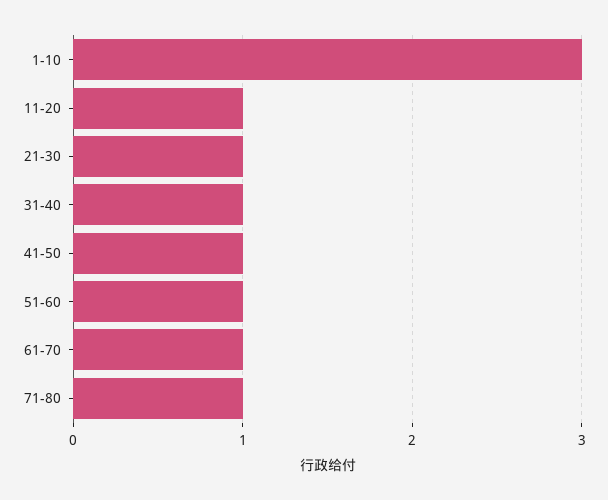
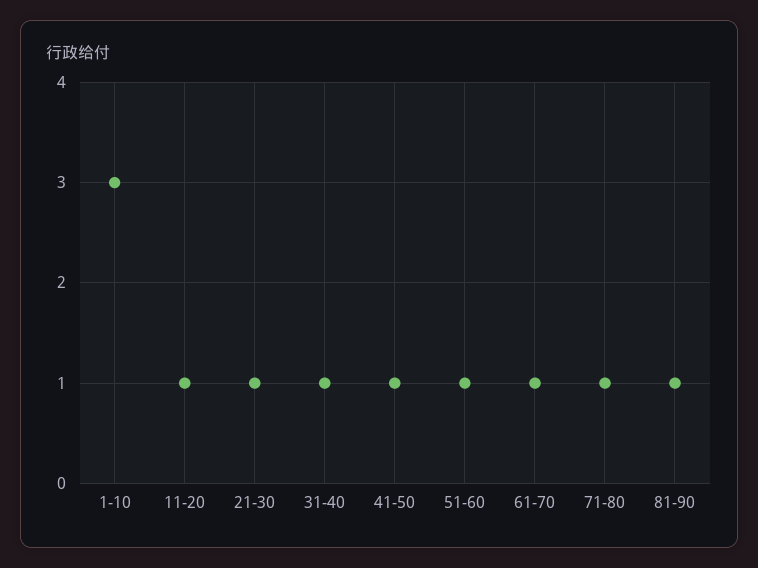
81-90: none -> 1

